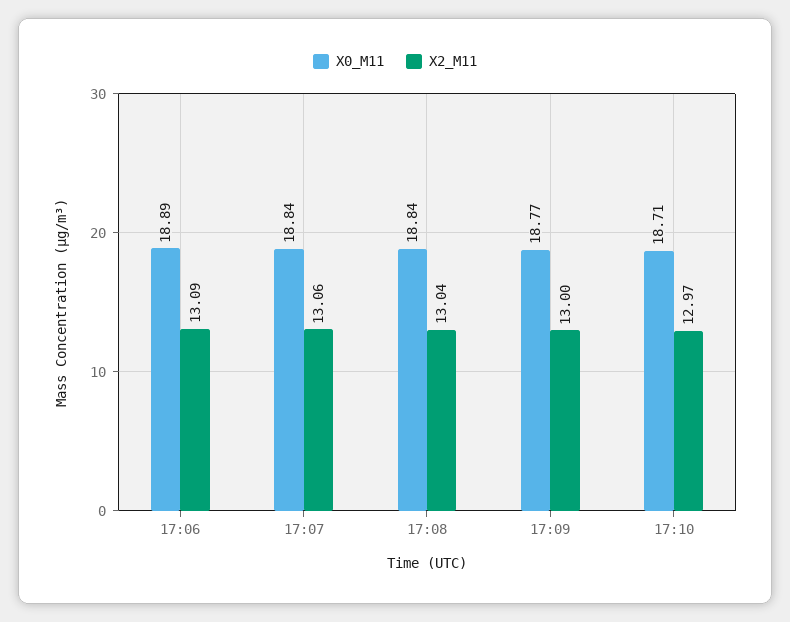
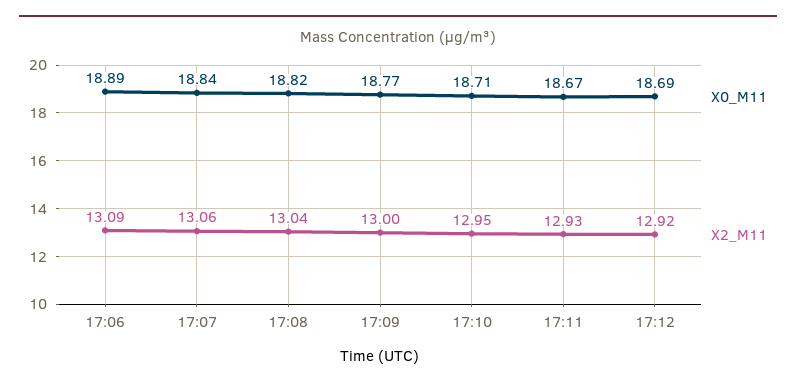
X0_M11, 17:08: 18.84 -> 18.82
X2_M11, 17:10: 12.97 -> 12.95
X0_M11, 17:11: none -> 18.67
X2_M11, 17:11: none -> 12.93
X0_M11, 17:12: none -> 18.69
X2_M11, 17:12: none -> 12.92

